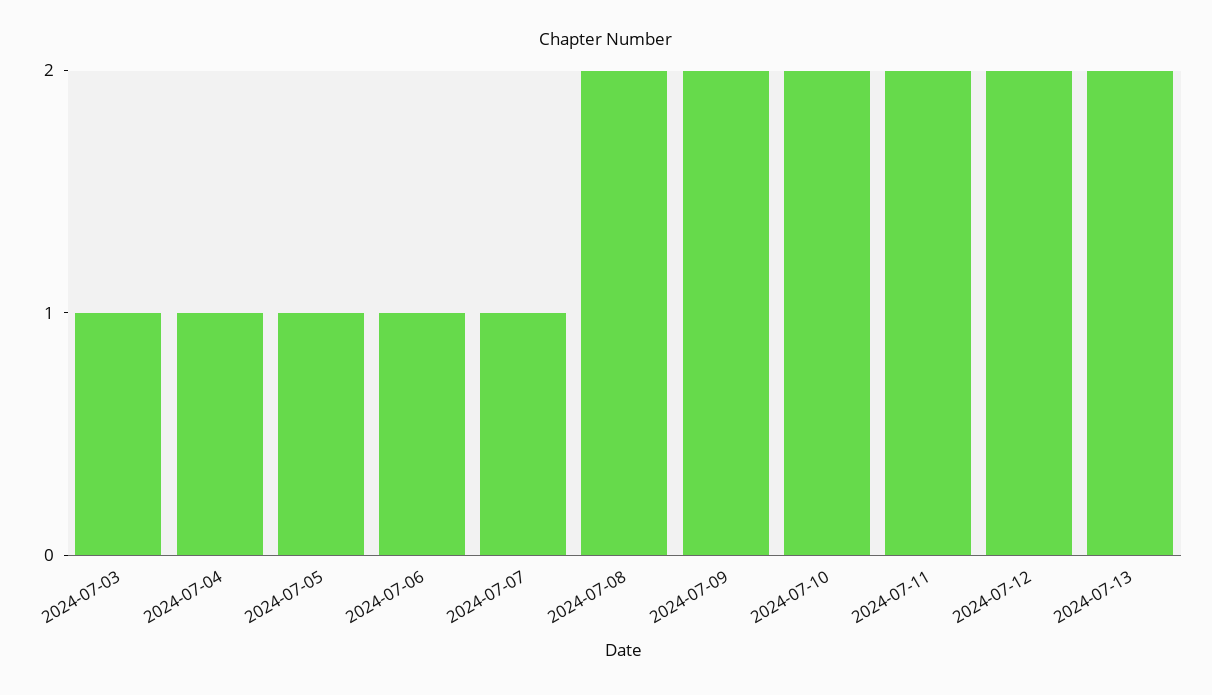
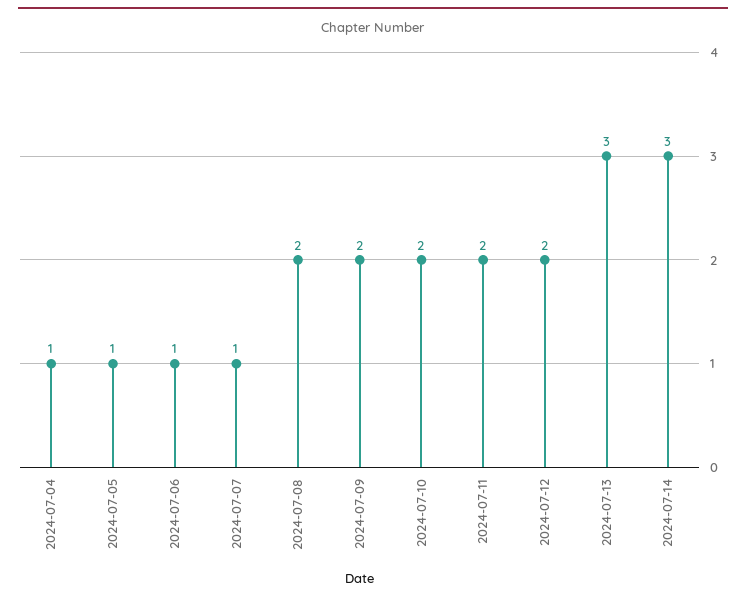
2024-07-03: 1 -> none
2024-07-13: 2 -> 3
2024-07-14: none -> 3

